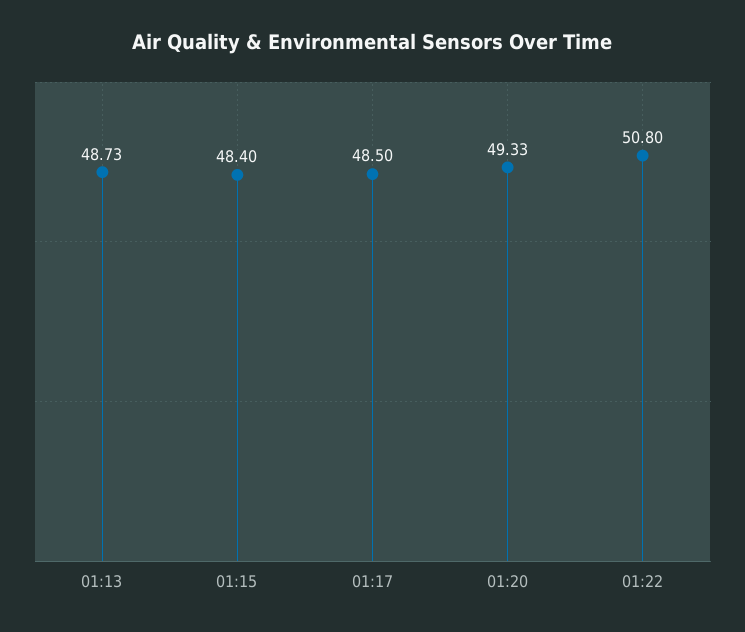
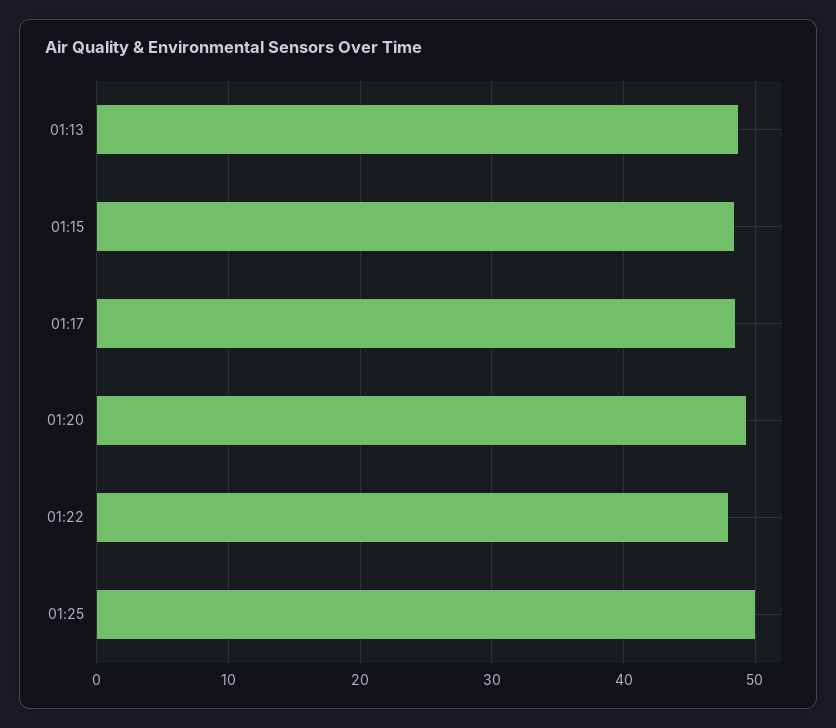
01:22: 50.8 -> 48
01:25: none -> 50

